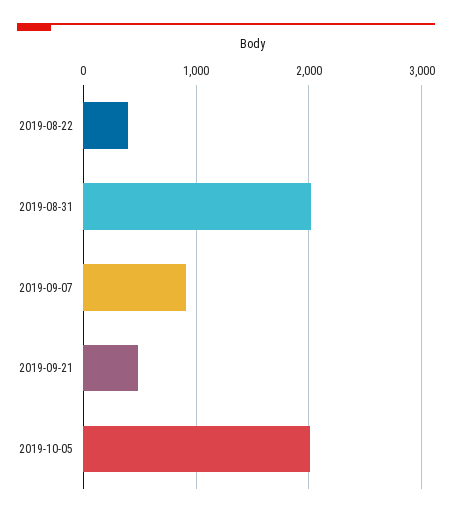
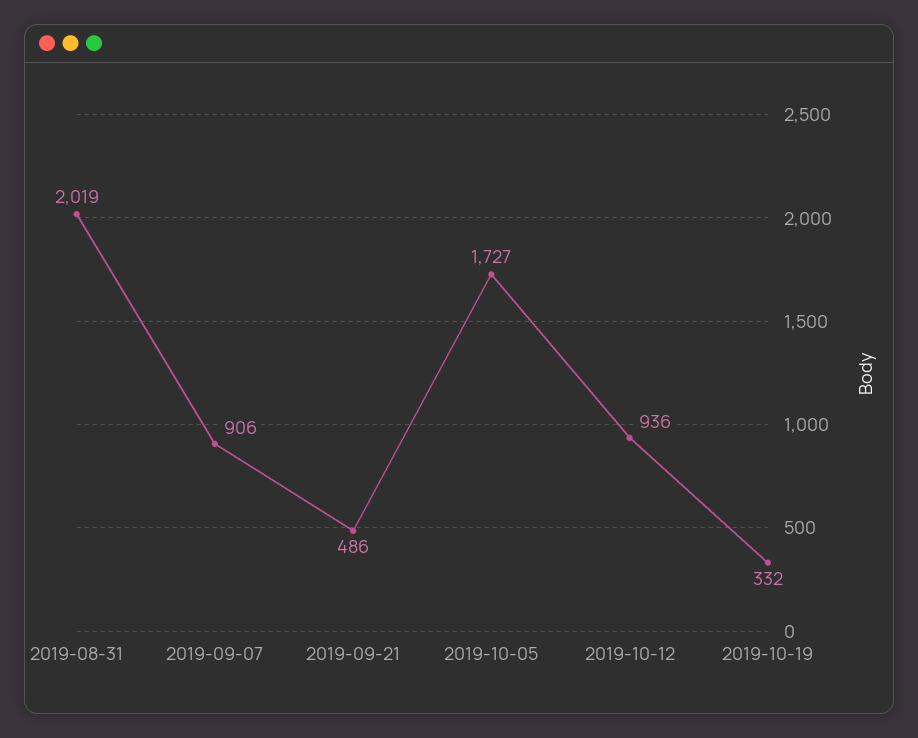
2019-08-22: 400 -> none
2019-10-05: 2000 -> 1727
2019-10-12: none -> 936
2019-10-19: none -> 332

